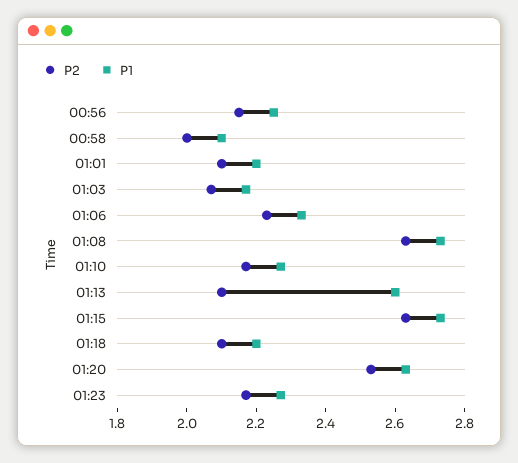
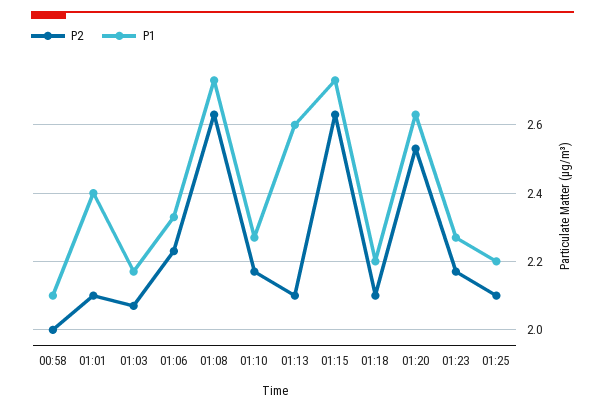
P2, 00:56: 2.15 -> none
P1, 00:56: 2.25 -> none
P1, 01:01: 2.2 -> 2.4
P2, 01:25: none -> 2.1
P1, 01:25: none -> 2.2

